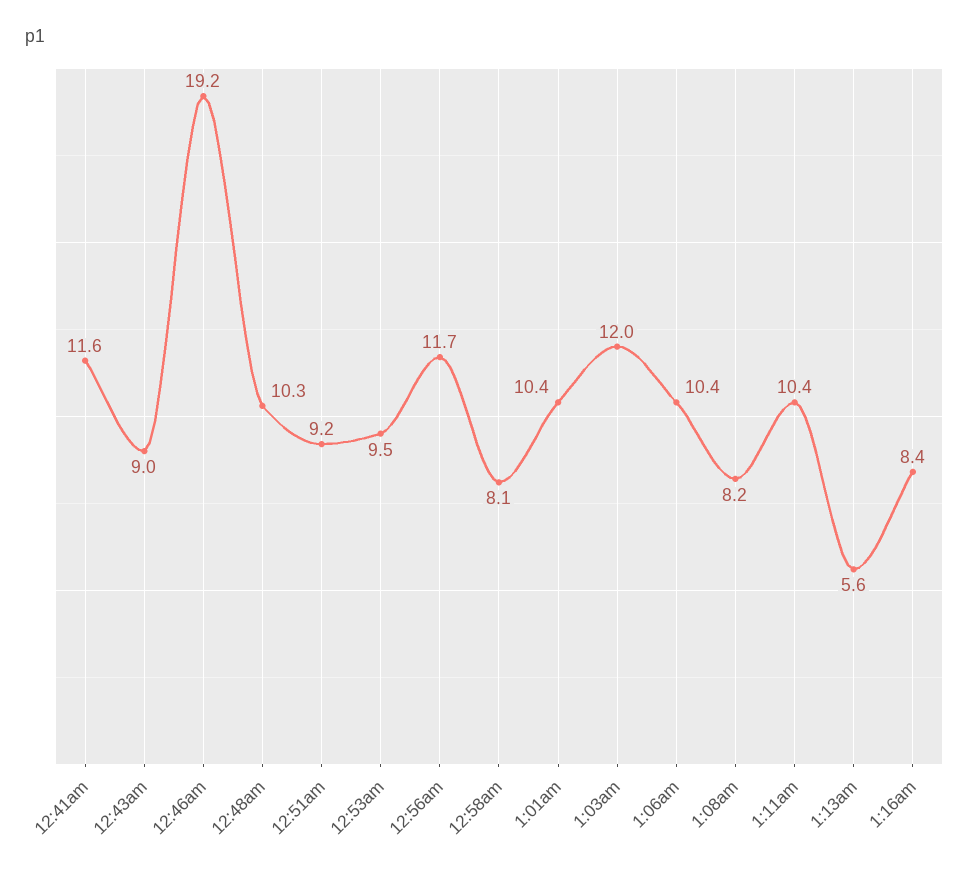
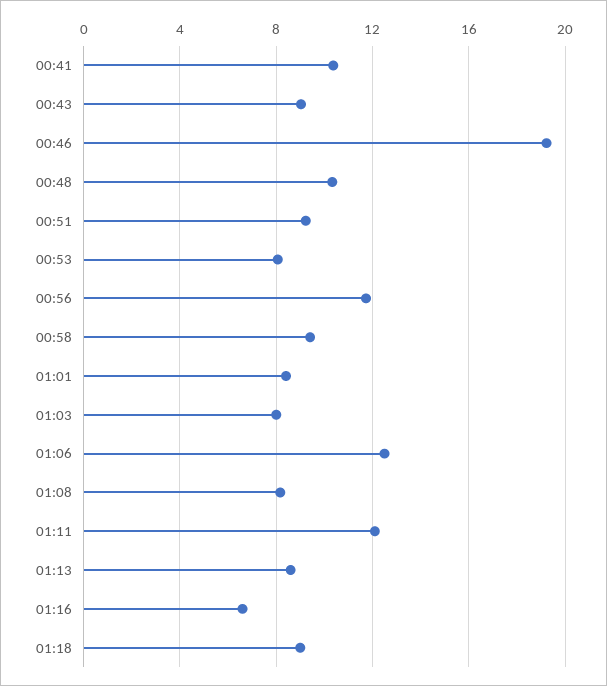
12:41am: 11.6 -> 10.5
12:53am: 9.5 -> 8
12:58am: 8.1 -> 9.5
1:01am: 10.4 -> 8.5
1:03am: 12 -> 8
1:06am: 10.4 -> 12.5
1:11am: 10.4 -> 12
1:13am: 5.6 -> 8.5
1:16am: 8.4 -> 6.5
01:18: none -> 9

